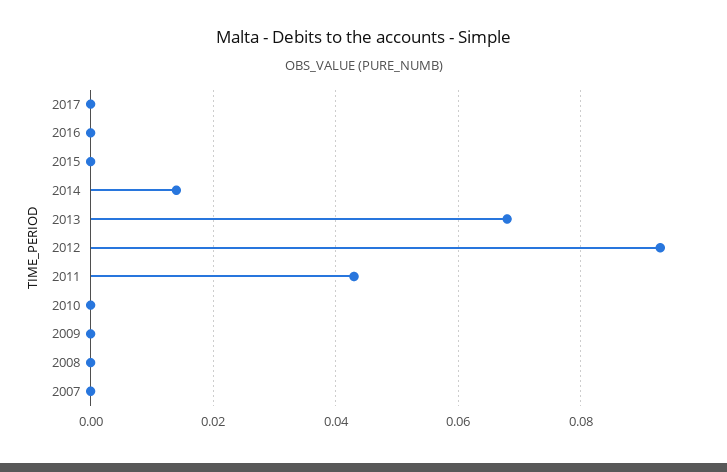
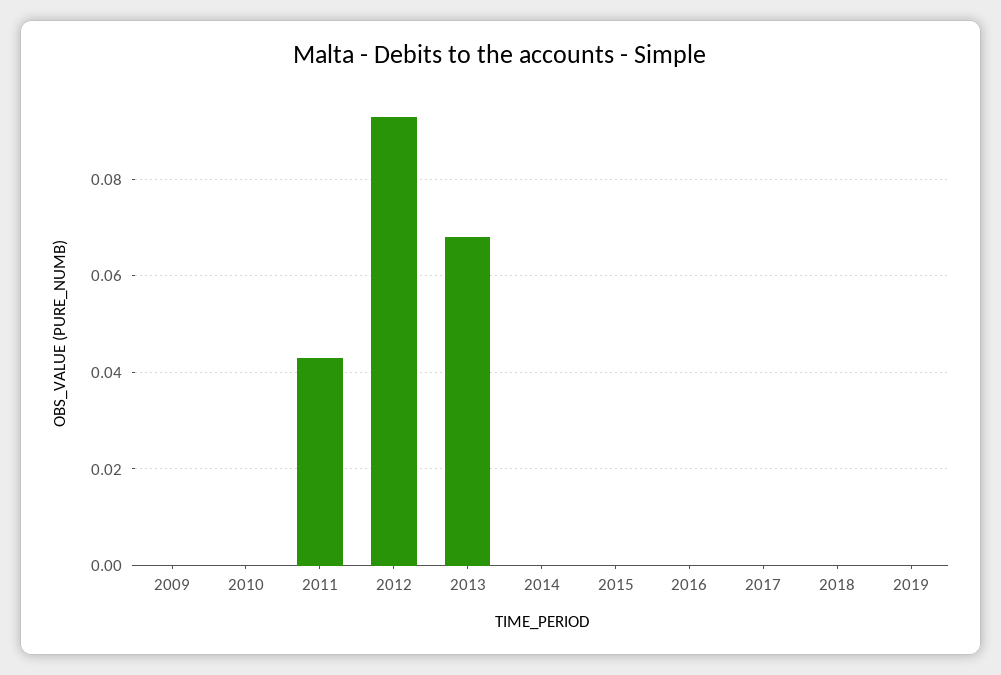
2014: 0.015 -> 0
2008: 0 -> none
2007: 0 -> none
2018: none -> 0
2019: none -> 0

